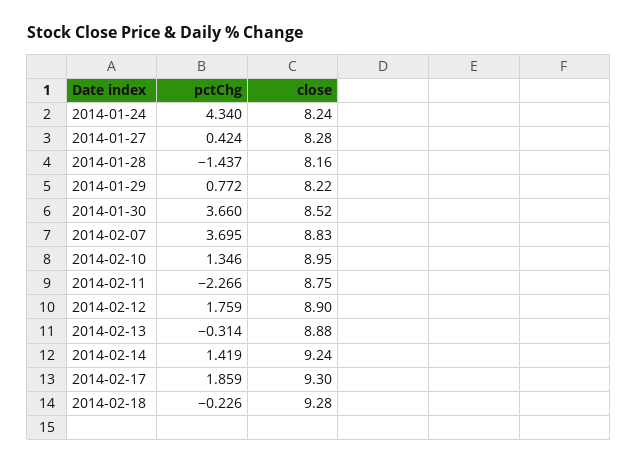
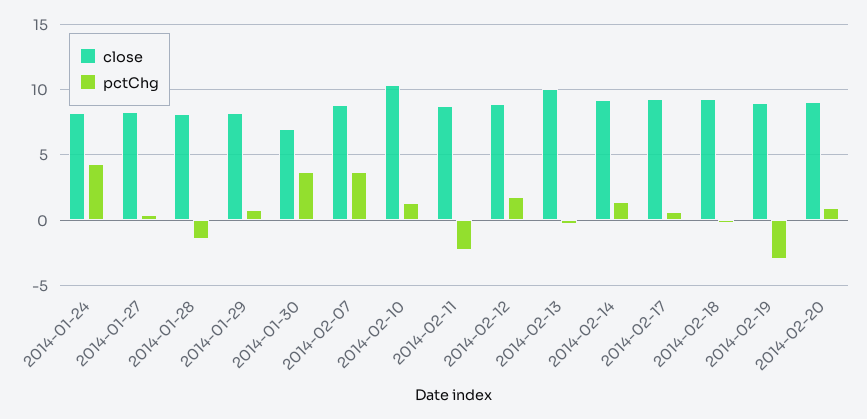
close, 2014-01-30: 8.52 -> 7
close, 2014-02-10: 8.95 -> 10.5
close, 2014-02-13: 8.88 -> 10
pctChg, 2014-02-17: 1.859 -> 0.5
close, 2014-02-19: none -> 9
pctChg, 2014-02-19: none -> -3
close, 2014-02-20: none -> 9
pctChg, 2014-02-20: none -> 1

